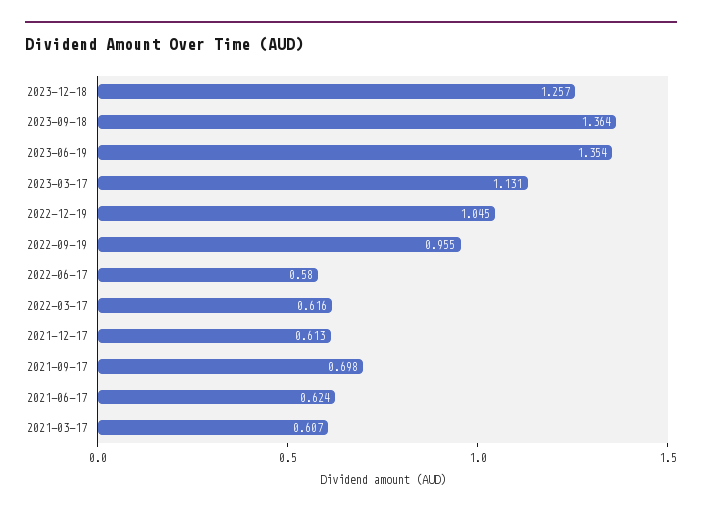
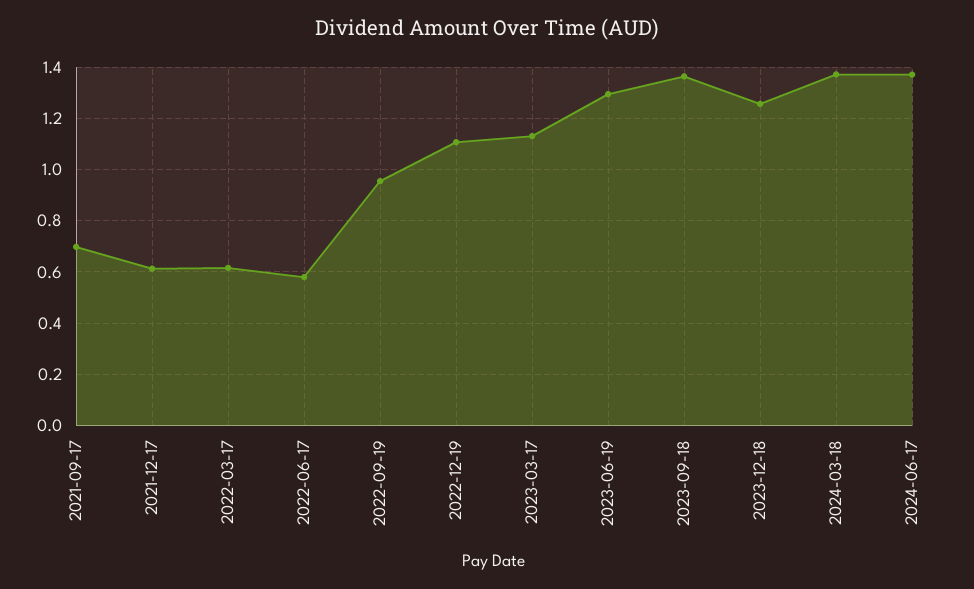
2023-06-19: 1.354 -> 1.3
2022-12-19: 1.045 -> 1.1
2021-06-17: 0.624 -> none
2021-03-17: 0.607 -> none
2024-03-18: none -> 1.375
2024-06-17: none -> 1.375

